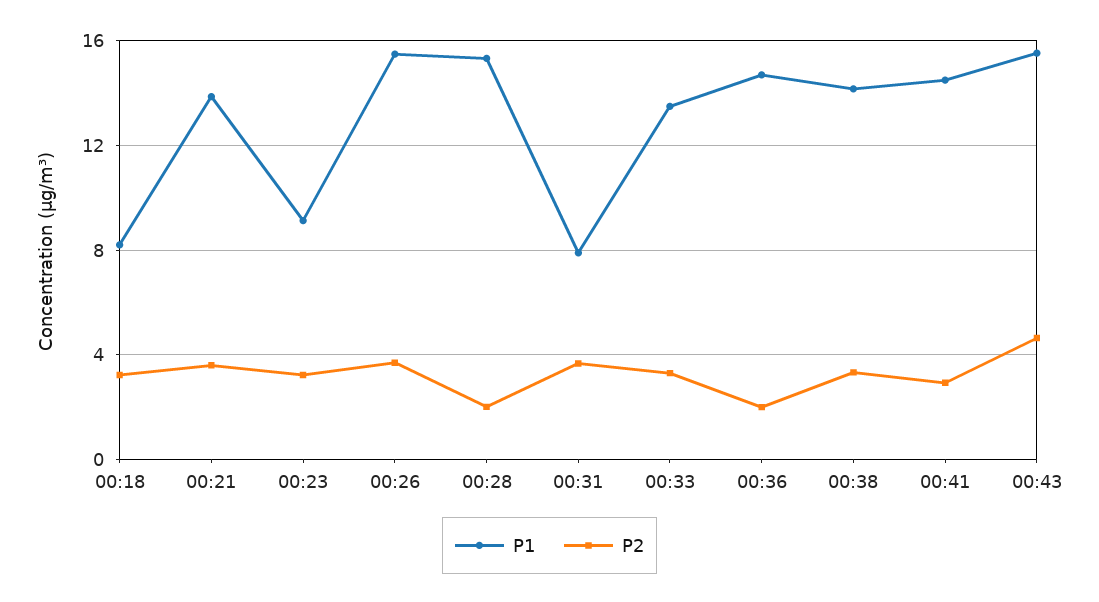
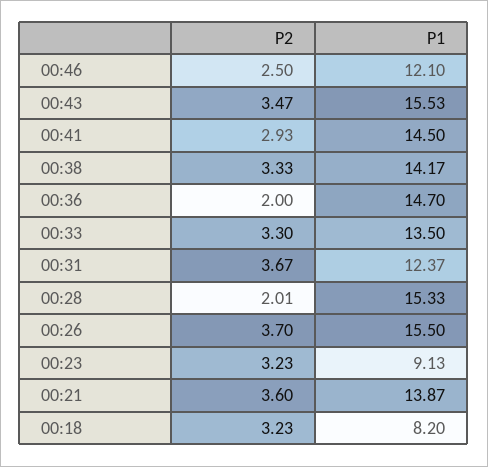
P1, 00:31: 8 -> 12.37
P2, 00:43: 4.5 -> 3.47
P2, 00:46: none -> 2.5
P1, 00:46: none -> 12.1

